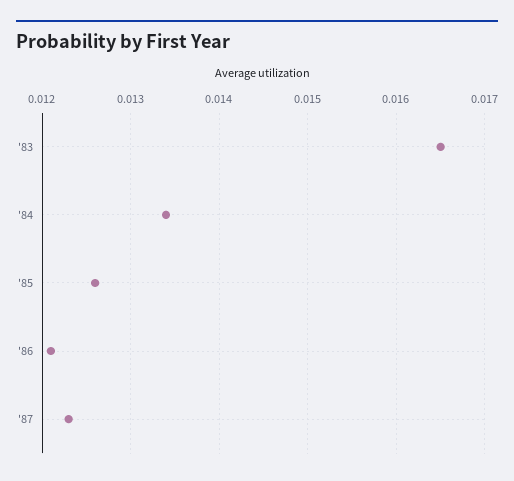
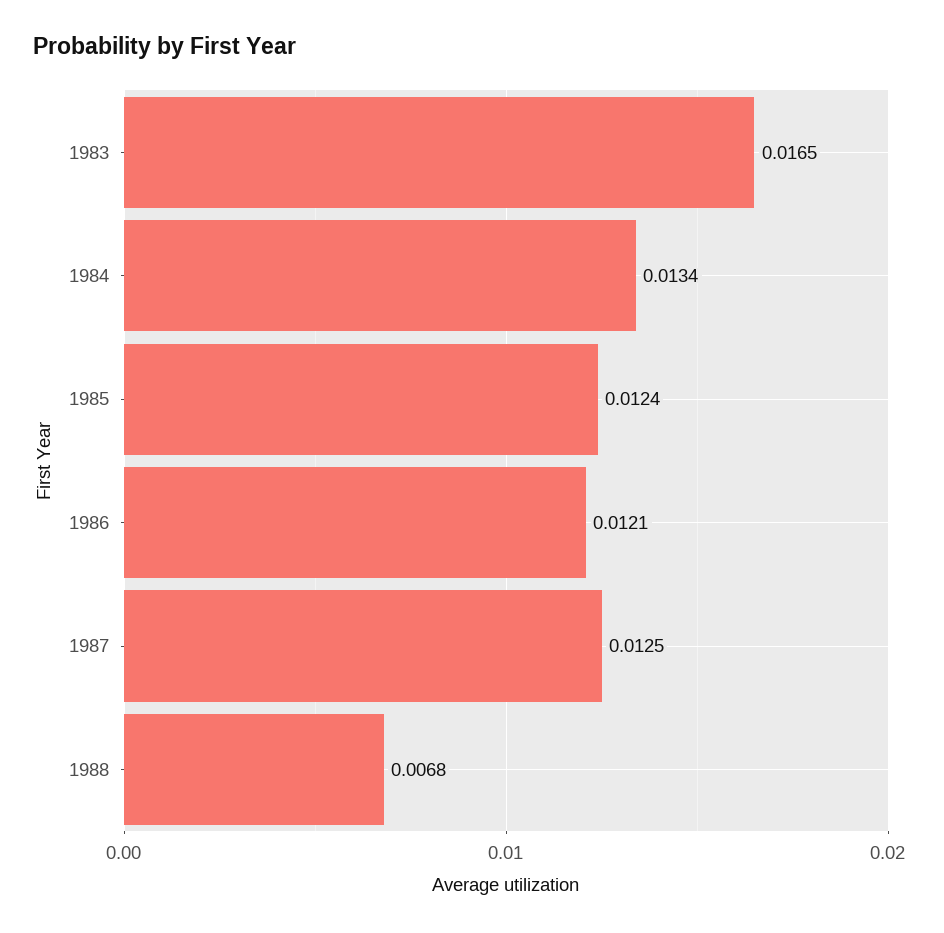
'85: 0.0126 -> 0.0124
'87: 0.0123 -> 0.0125
1988: none -> 0.0068

